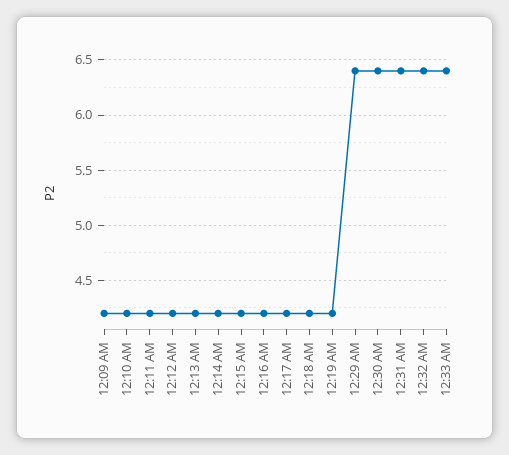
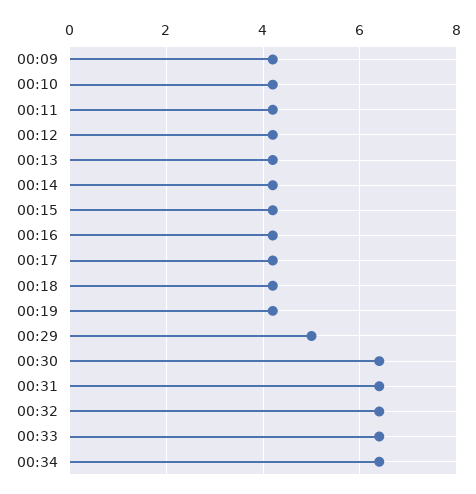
12:29 AM: 6.4 -> 5
00:34: none -> 6.5

